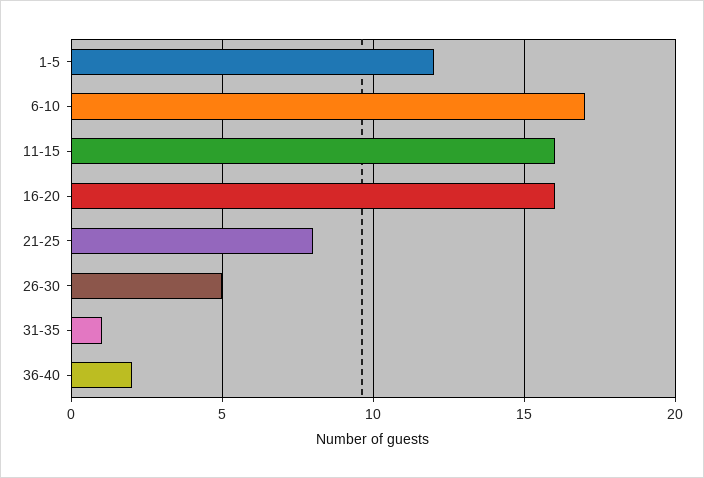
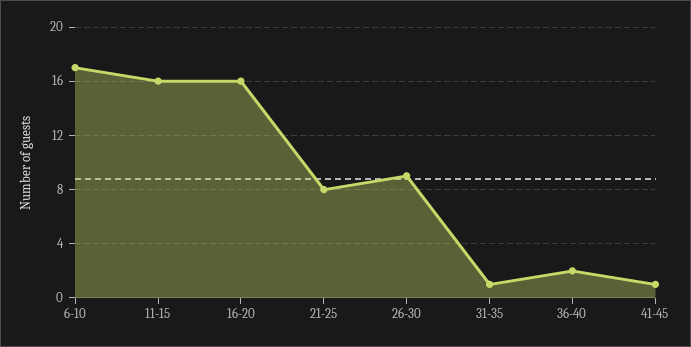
1-5: 12 -> none
26-30: 5 -> 9
41-45: none -> 1

